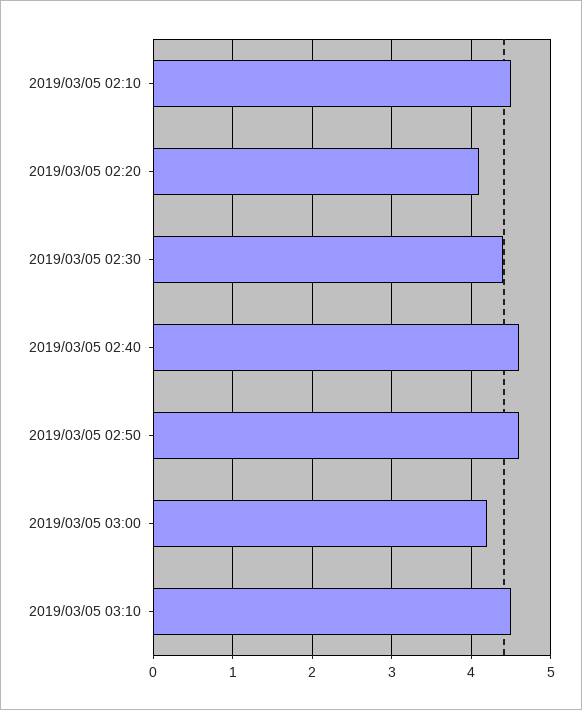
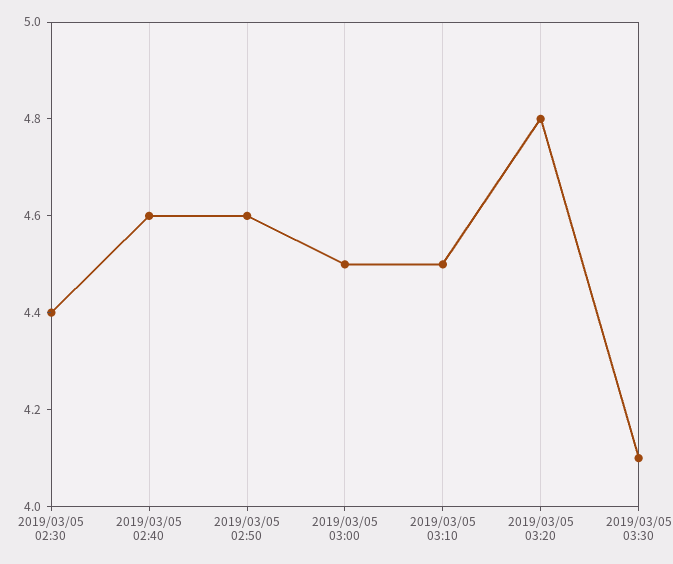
2019/03/05 02:10: 4.5 -> none
2019/03/05 02:20: 4.1 -> none
2019/03/05 03:00: 4.2 -> 4.5
2019/03/05 03:20: none -> 4.8
2019/03/05 03:30: none -> 4.1

